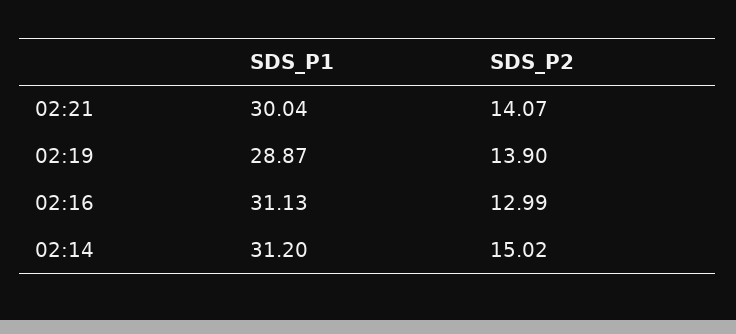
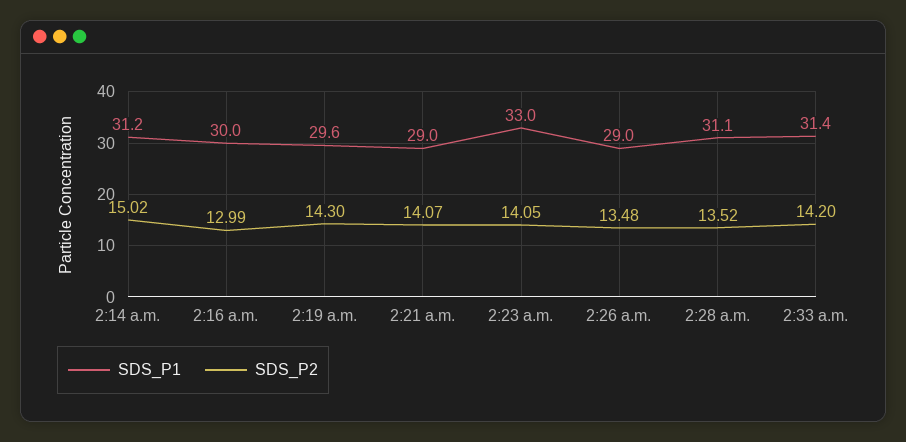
SDS_P1, 02:21: 30.04 -> 29
SDS_P1, 02:19: 28.87 -> 29.6
SDS_P2, 02:19: 13.9 -> 14.3
SDS_P1, 02:16: 31.13 -> 30
SDS_P1, 2:23 a.m.: none -> 33
SDS_P2, 2:23 a.m.: none -> 14.05
SDS_P1, 2:26 a.m.: none -> 29
SDS_P2, 2:26 a.m.: none -> 13.48
SDS_P1, 2:28 a.m.: none -> 31.1
SDS_P2, 2:28 a.m.: none -> 13.52
SDS_P1, 2:33 a.m.: none -> 31.4
SDS_P2, 2:33 a.m.: none -> 14.2

